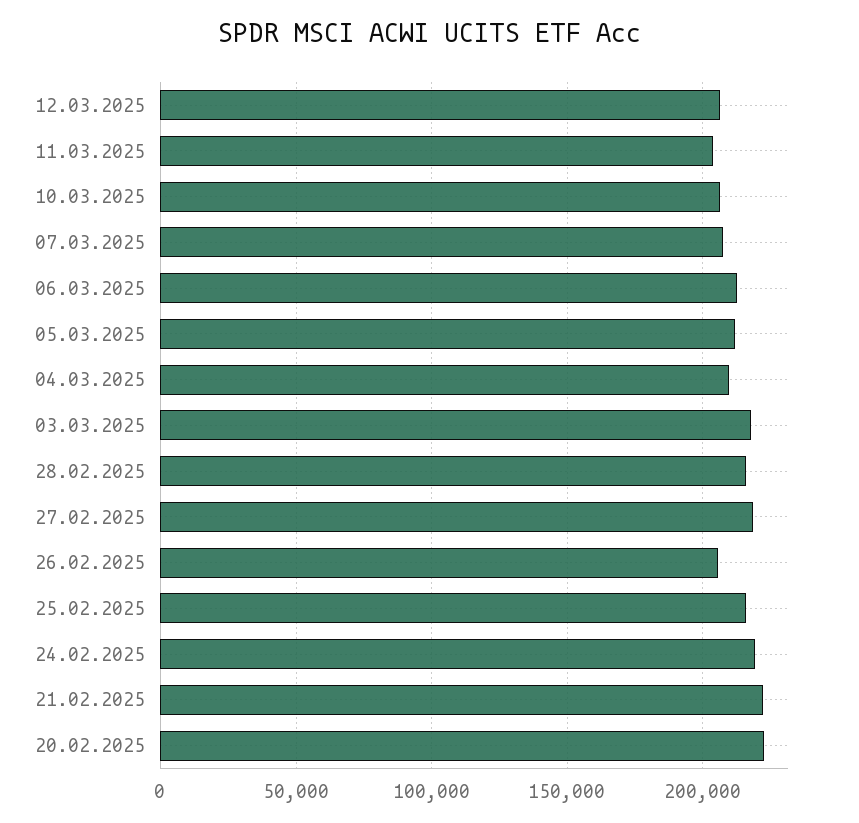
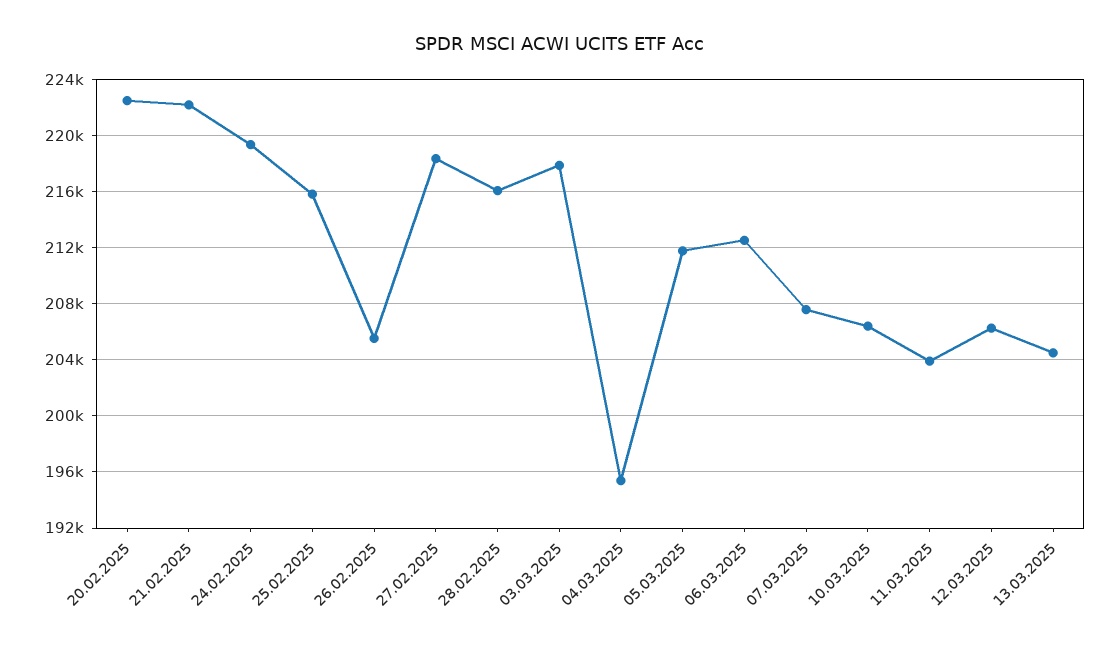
04.03.2025: 210000 -> 195500
13.03.2025: none -> 204500

